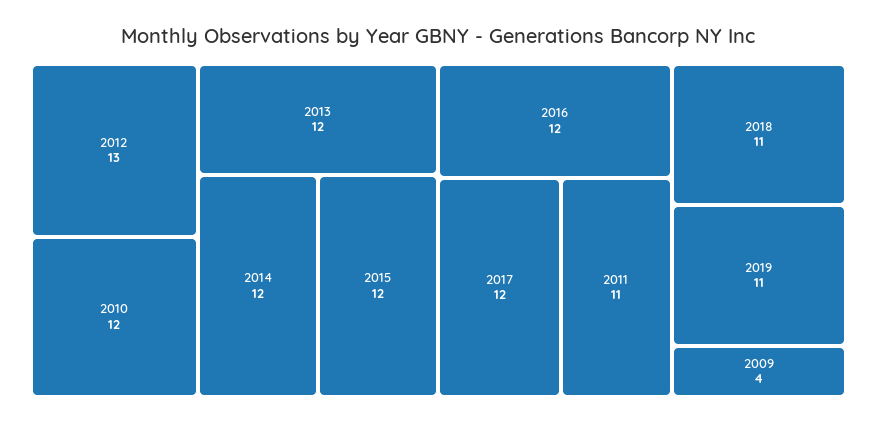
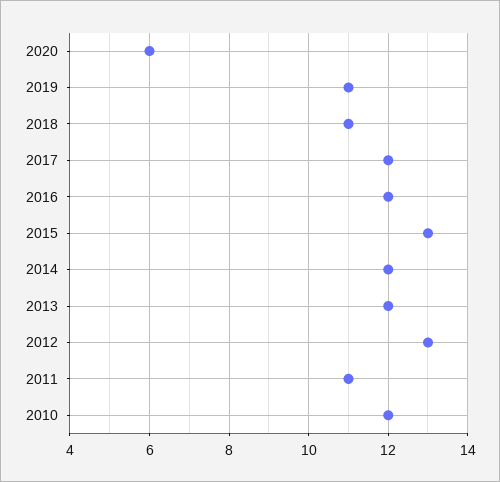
2015: 12 -> 13
2009: 4 -> none
2020: none -> 6

